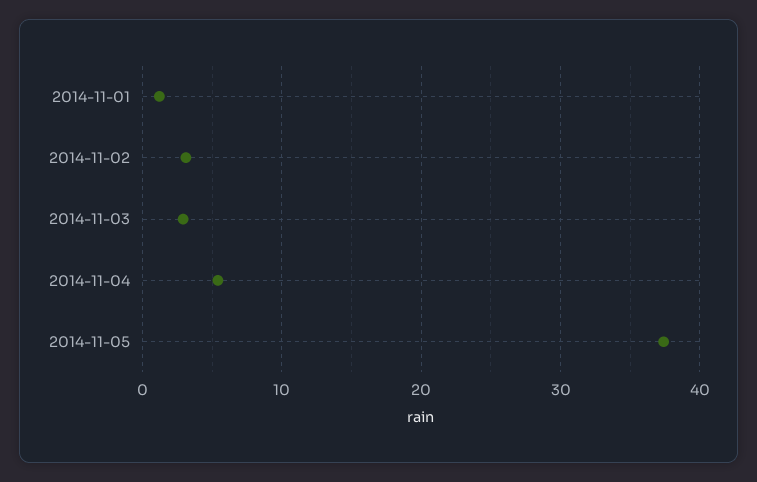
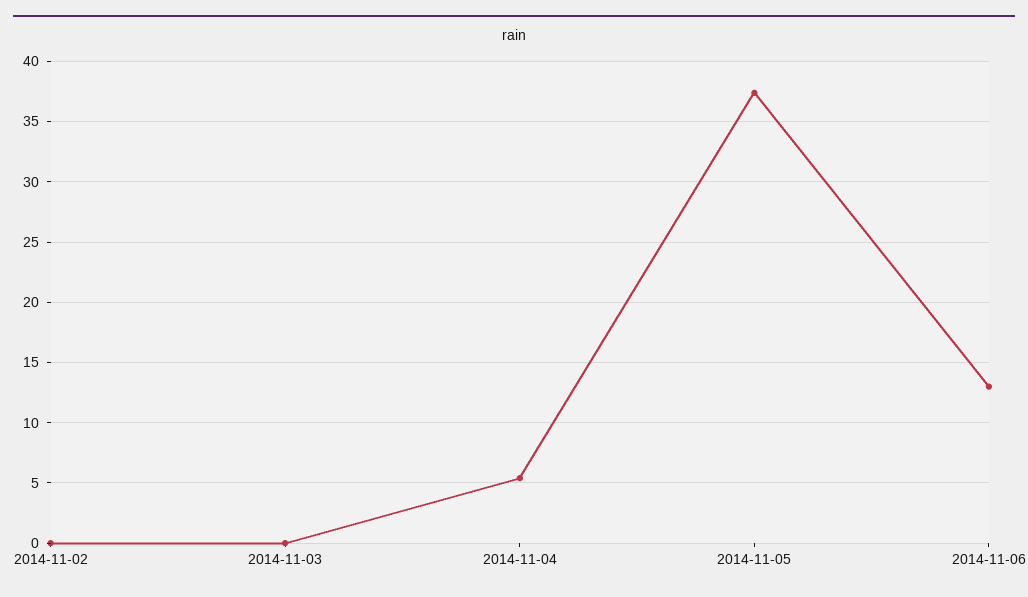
2014-11-01: 1 -> none
2014-11-02: 3 -> 0
2014-11-03: 3 -> 0
2014-11-06: none -> 13

